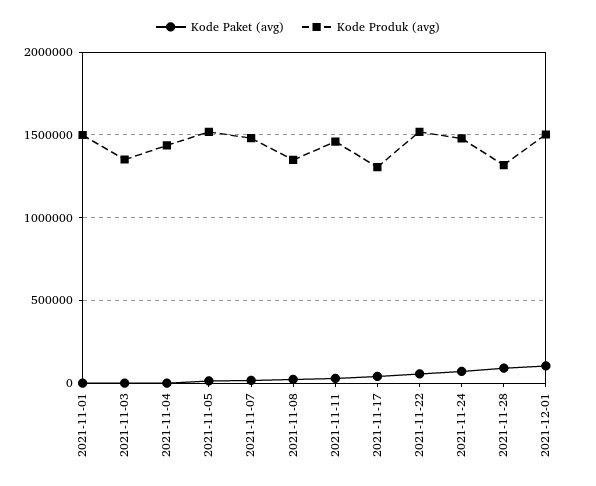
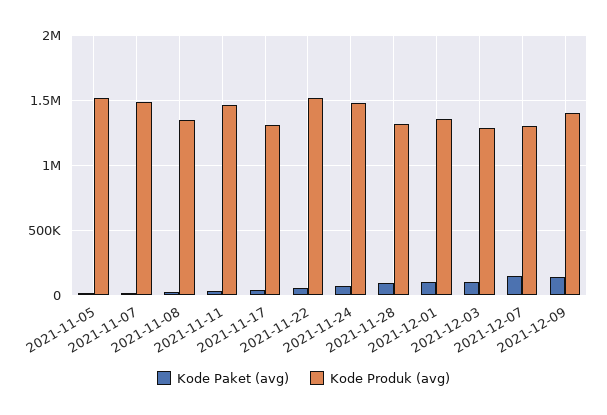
Kode Paket (avg), 2021-11-01: 0 -> none
Kode Produk (avg), 2021-11-01: 1500000 -> none
Kode Paket (avg), 2021-11-03: 0 -> none
Kode Produk (avg), 2021-11-03: 1350000 -> none
Kode Paket (avg), 2021-11-04: 0 -> none
Kode Produk (avg), 2021-11-04: 1450000 -> none
Kode Produk (avg), 2021-12-01: 1500000 -> 1350000
Kode Paket (avg), 2021-12-03: none -> 100000
Kode Produk (avg), 2021-12-03: none -> 1300000
Kode Paket (avg), 2021-12-07: none -> 150000
Kode Produk (avg), 2021-12-07: none -> 1300000
Kode Paket (avg), 2021-12-09: none -> 150000
Kode Produk (avg), 2021-12-09: none -> 1400000

